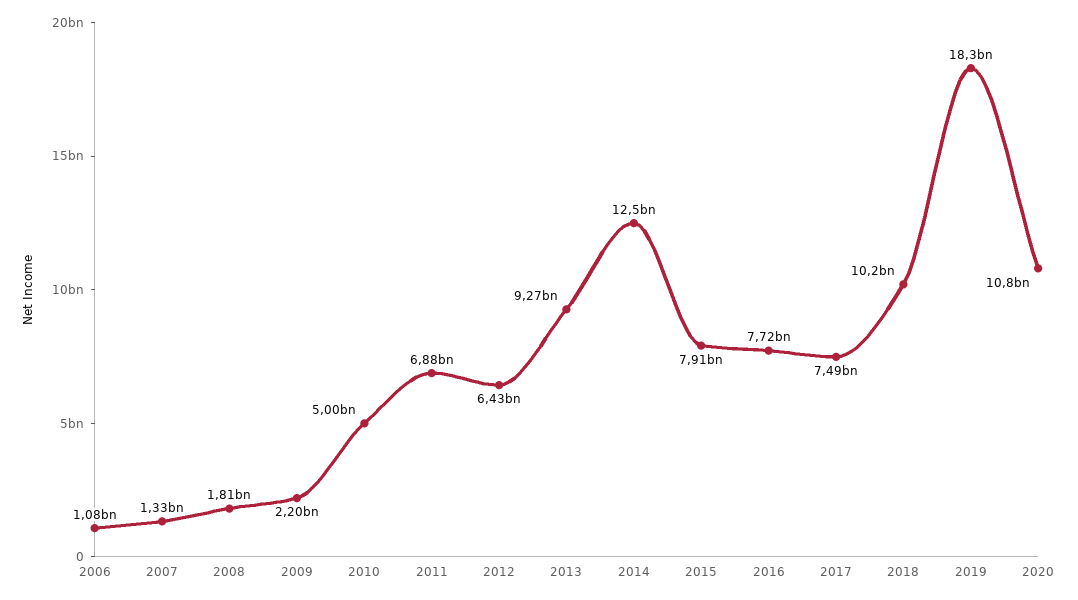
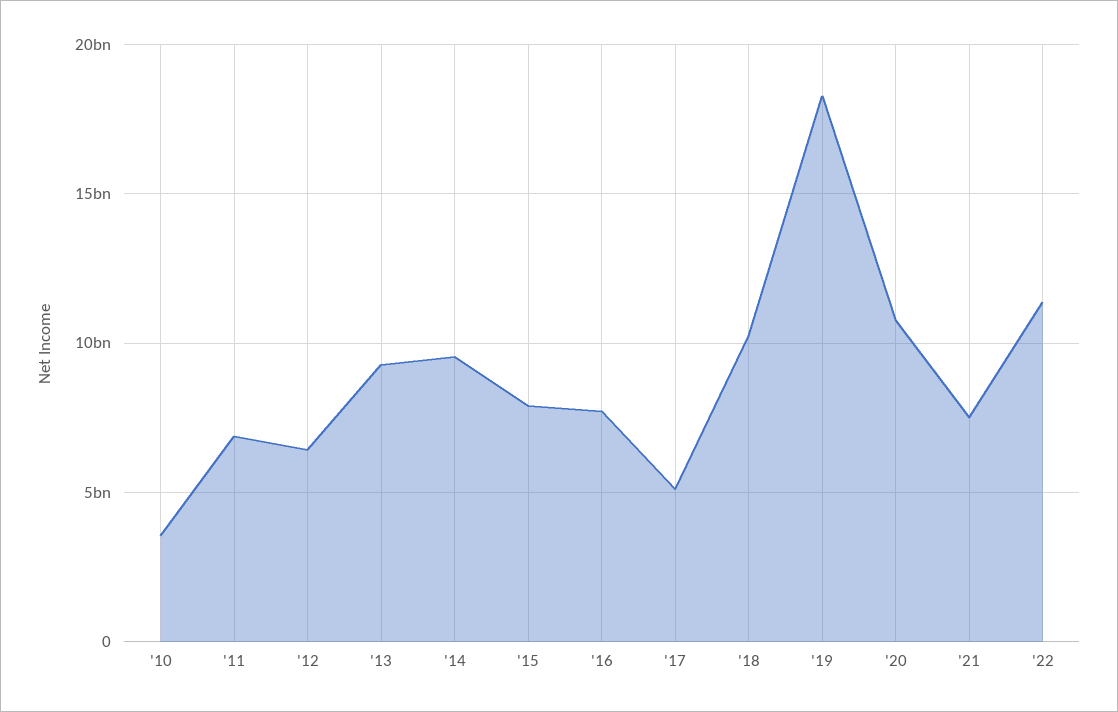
2006: 1080000000 -> none
2007: 1330000000 -> none
2008: 1810000000 -> none
2009: 2200000000 -> none
2010: 5000000000 -> 3500000000
2014: 12500000000 -> 9500000000
2017: 7490000000 -> 5000000000
'21: none -> 7500000000
'22: none -> 11500000000

